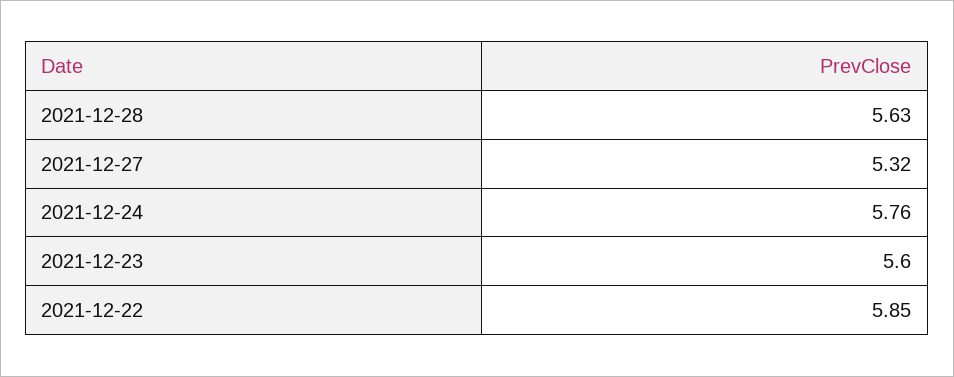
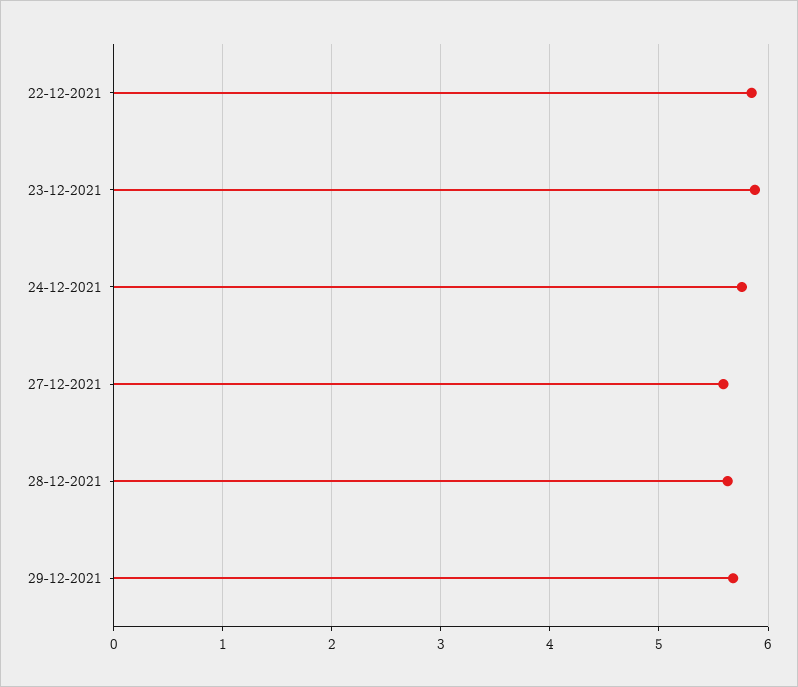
2021-12-27: 5.32 -> 5.6
2021-12-23: 5.6 -> 5.9
29-12-2021: none -> 5.7

